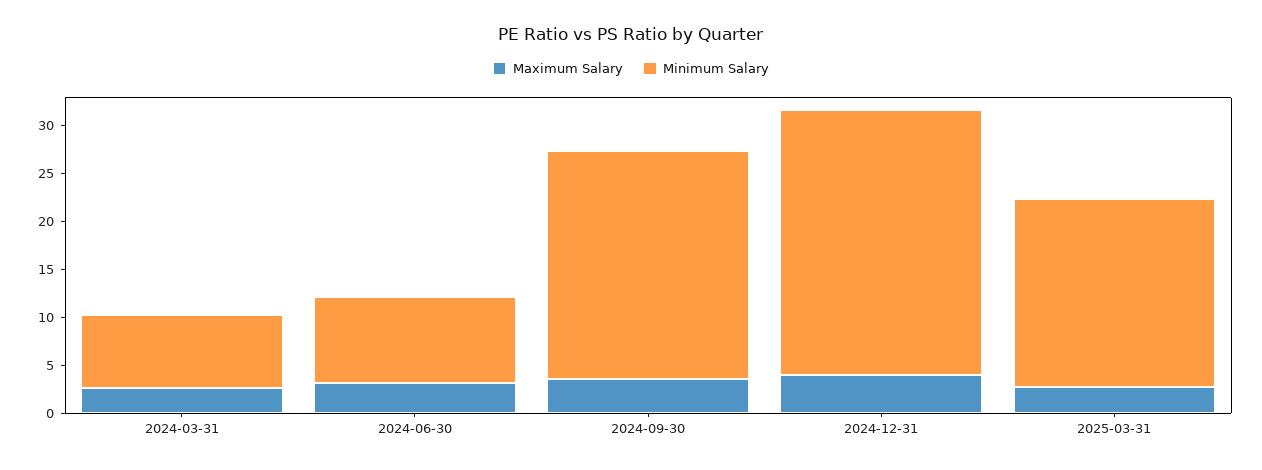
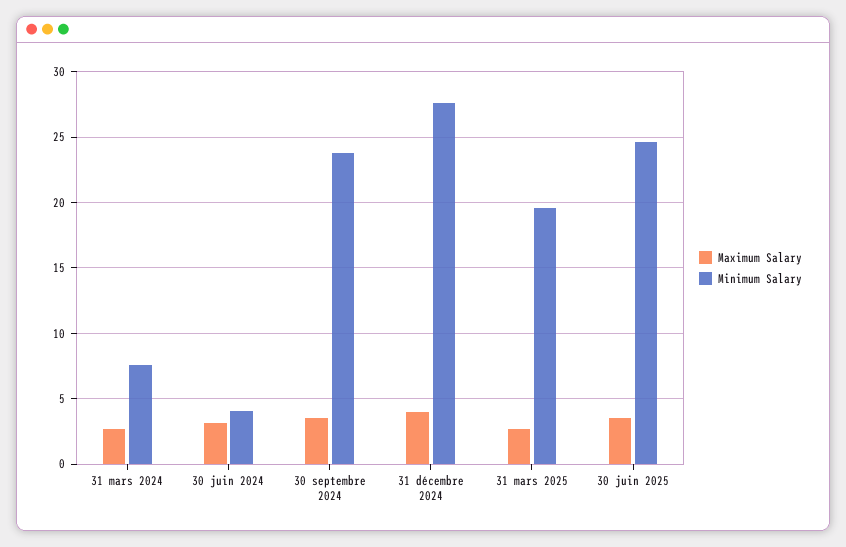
Minimum Salary, 2024-06-30: 9 -> 4
Maximum Salary, 30 juin 2025: none -> 3.5
Minimum Salary, 30 juin 2025: none -> 24.5

